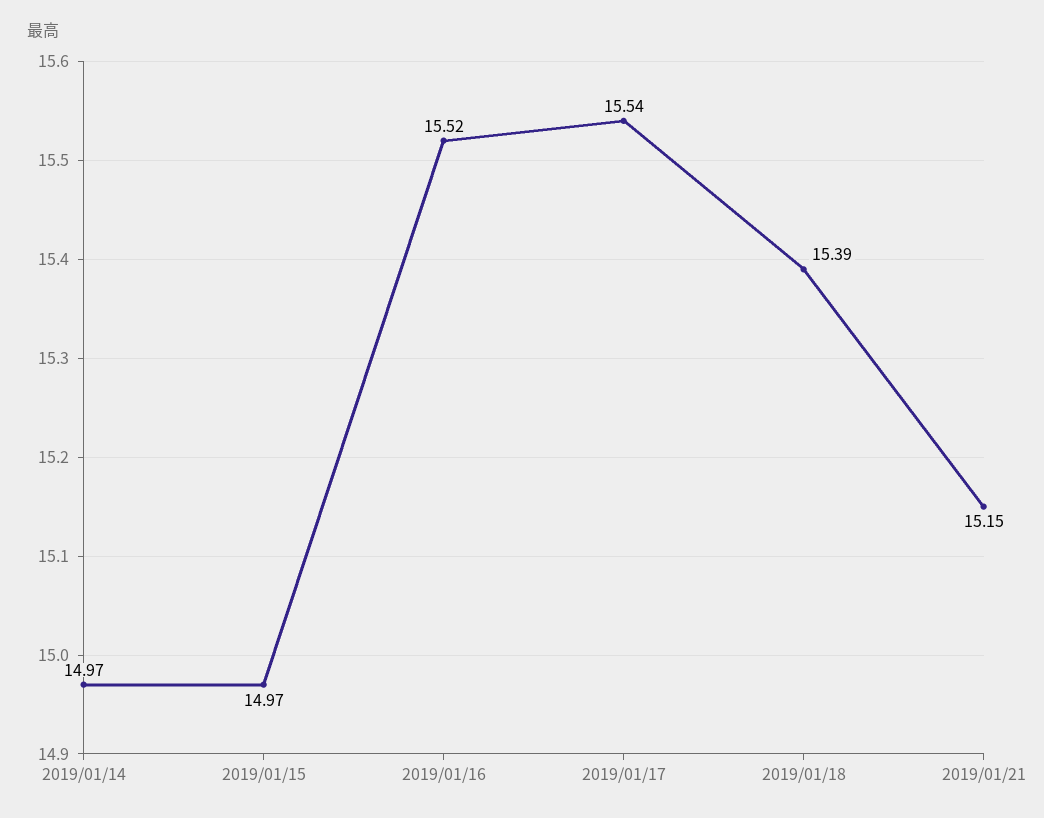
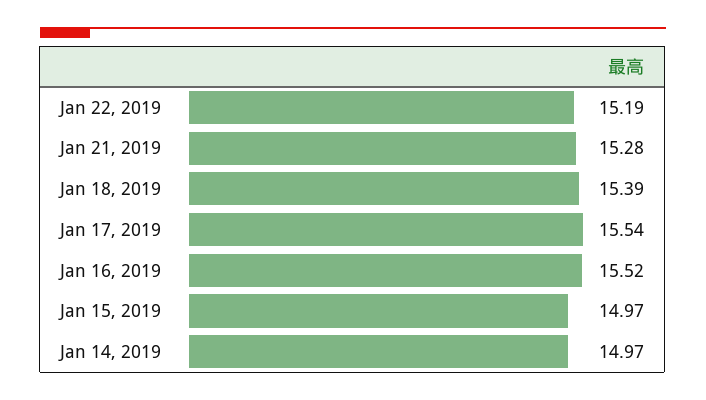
2019/01/21: 15.15 -> 15.28
Jan 22, 2019: none -> 15.19

